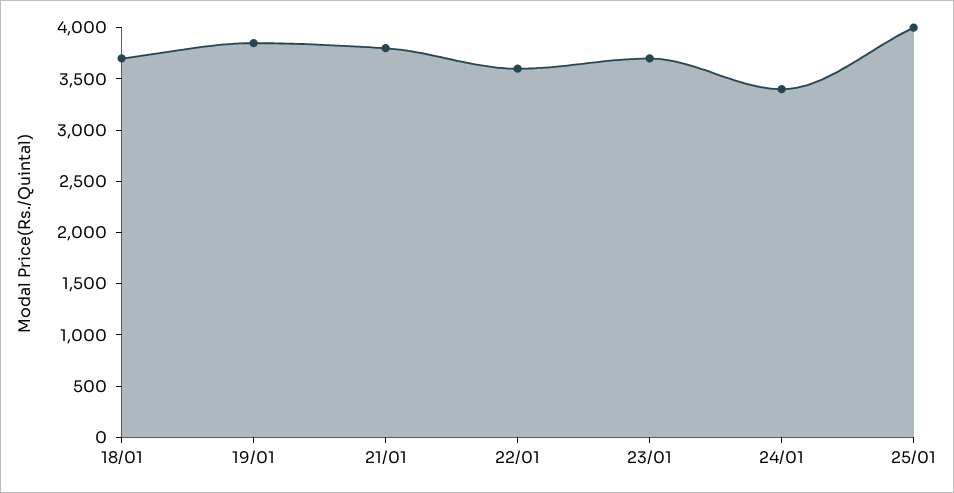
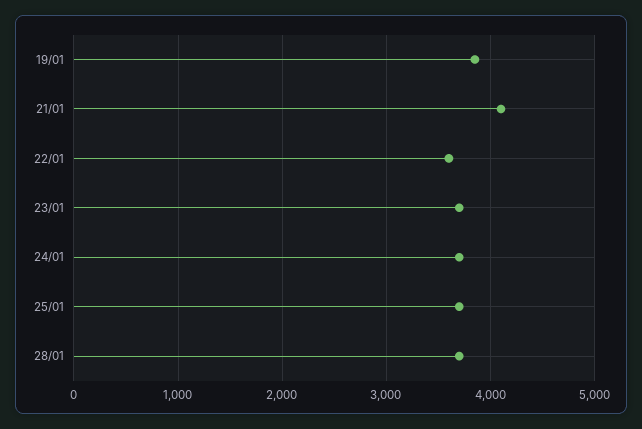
18/01: 3700 -> none
21/01: 3800 -> 4100
24/01: 3400 -> 3700
25/01: 4000 -> 3700
28/01: none -> 3700

